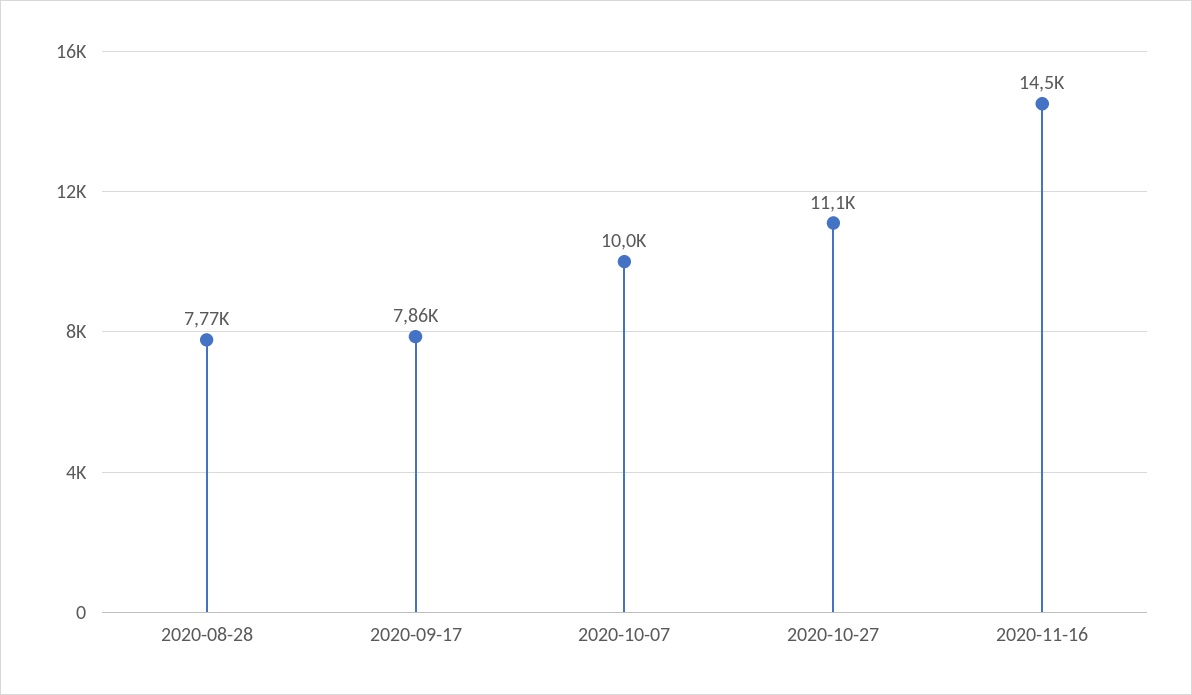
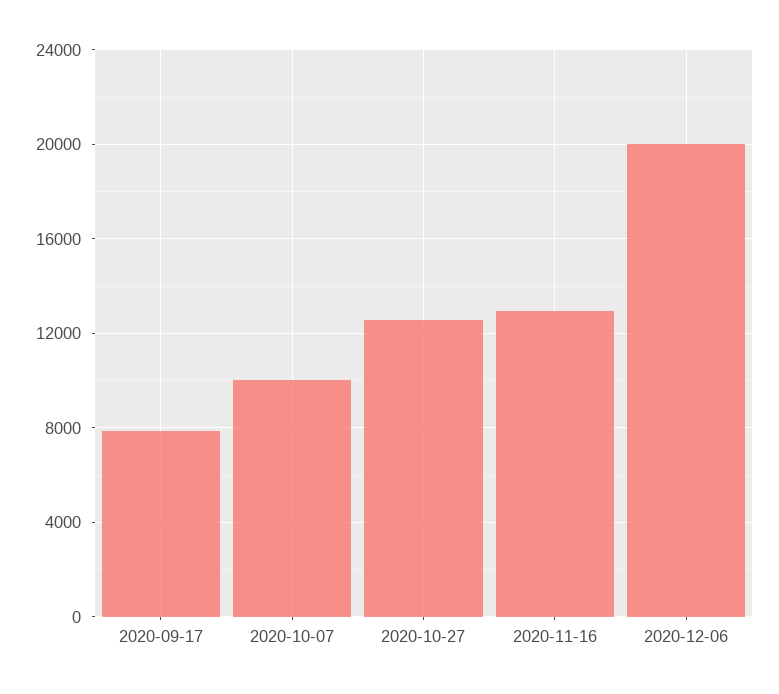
2020-08-28: 7770 -> none
2020-10-27: 11100 -> 12500
2020-11-16: 14500 -> 13000
2020-12-06: none -> 20000

